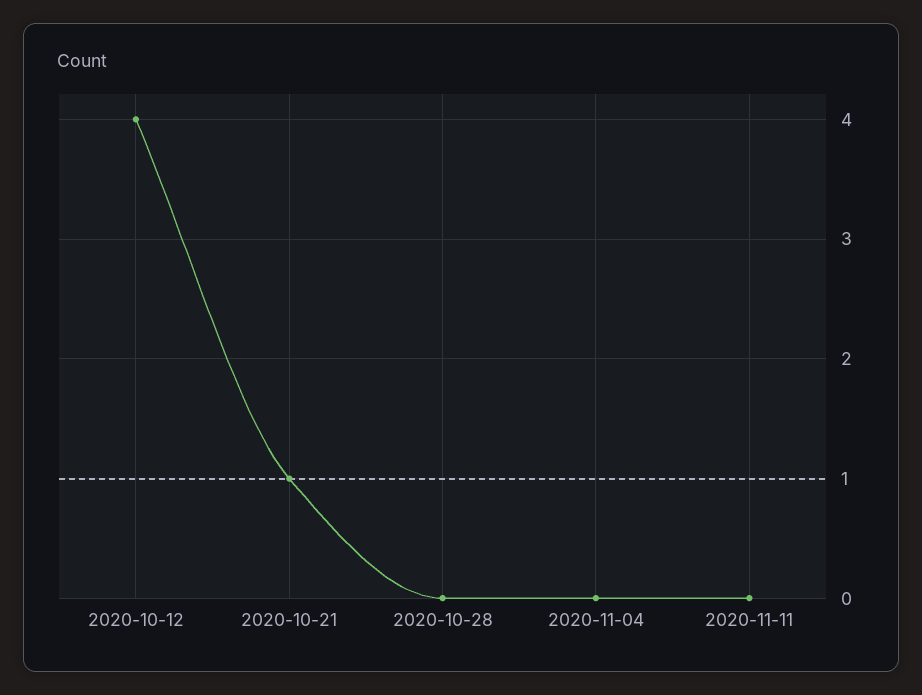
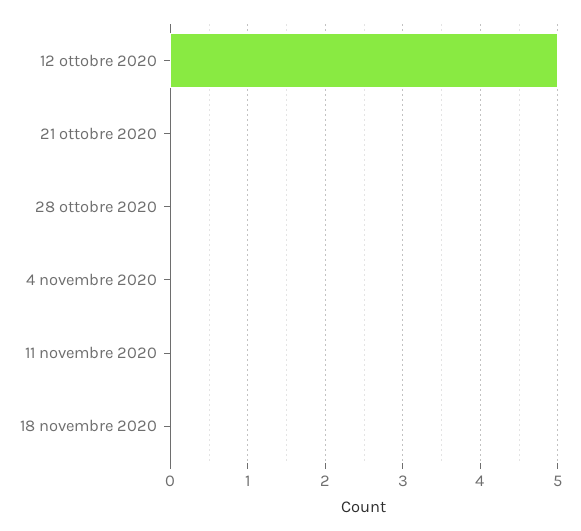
2020-10-12: 4 -> 5
2020-10-21: 1 -> 0
18 novembre 2020: none -> 0

